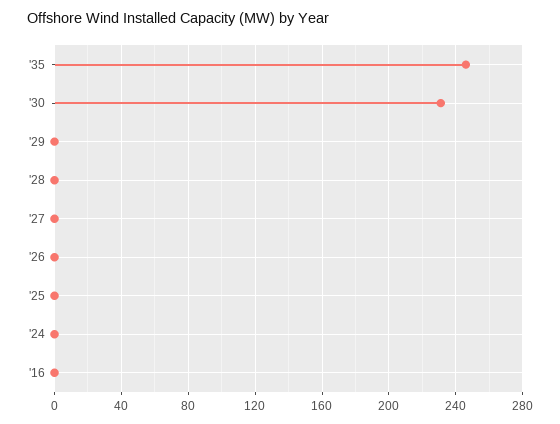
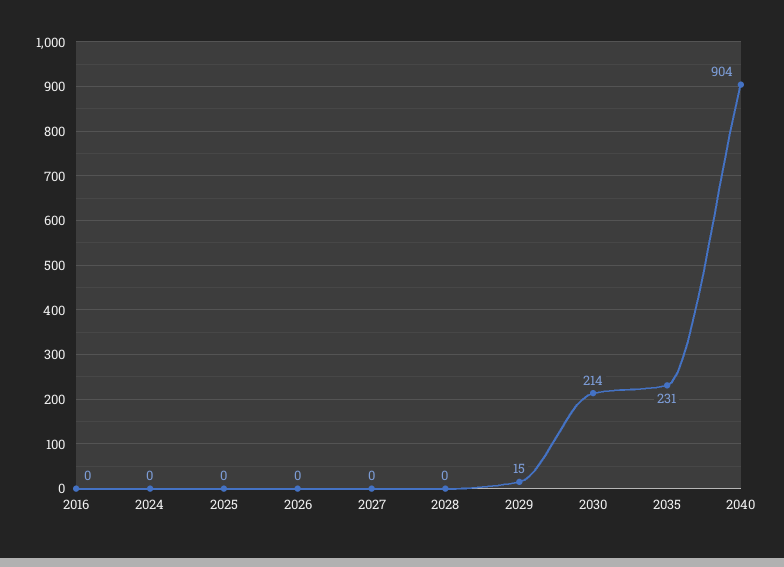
'35: 245 -> 231
'30: 230 -> 214
'29: 0 -> 15
2040: none -> 904

